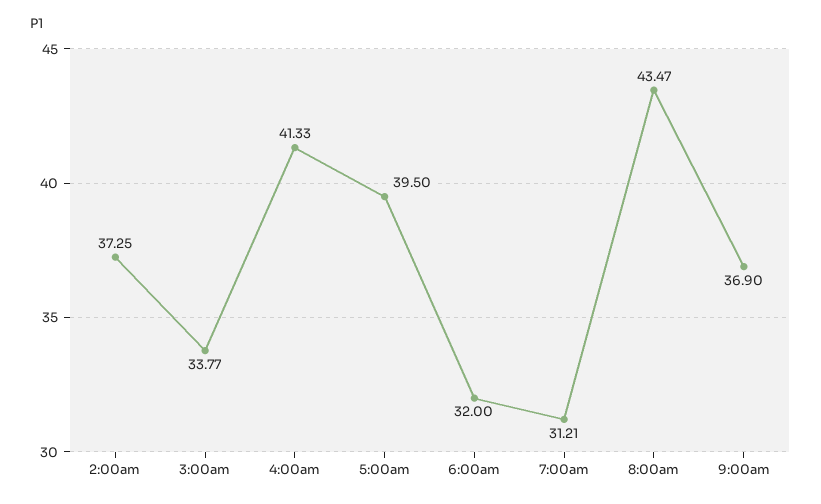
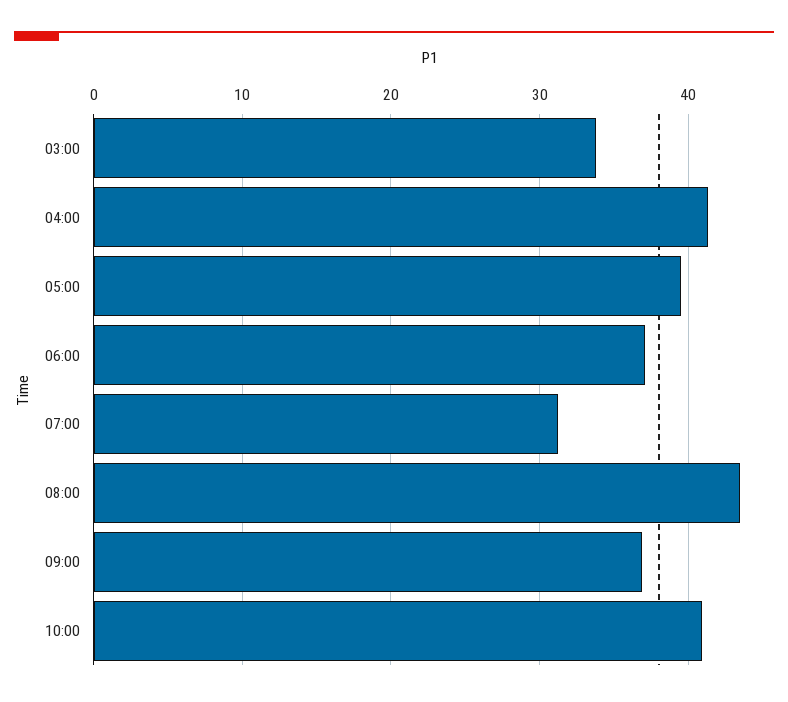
2:00am: 37.25 -> none
6:00am: 32 -> 37
10:00: none -> 41

